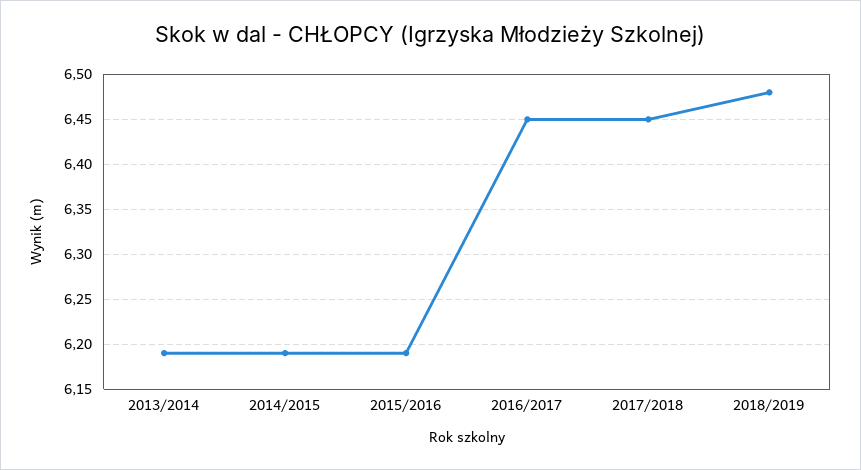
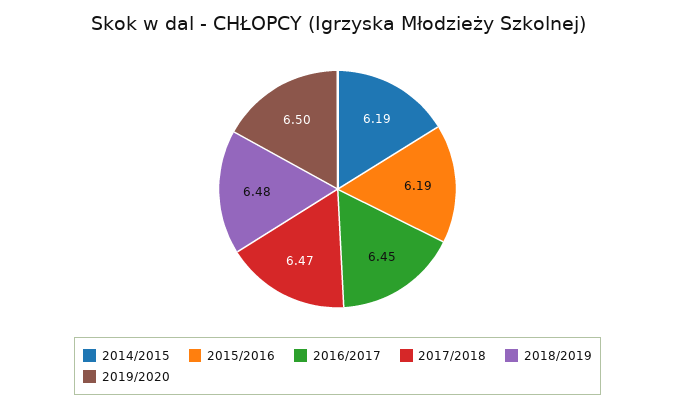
2013/2014: 6.19 -> none
2017/2018: 6.45 -> 6.47
2019/2020: none -> 6.5

